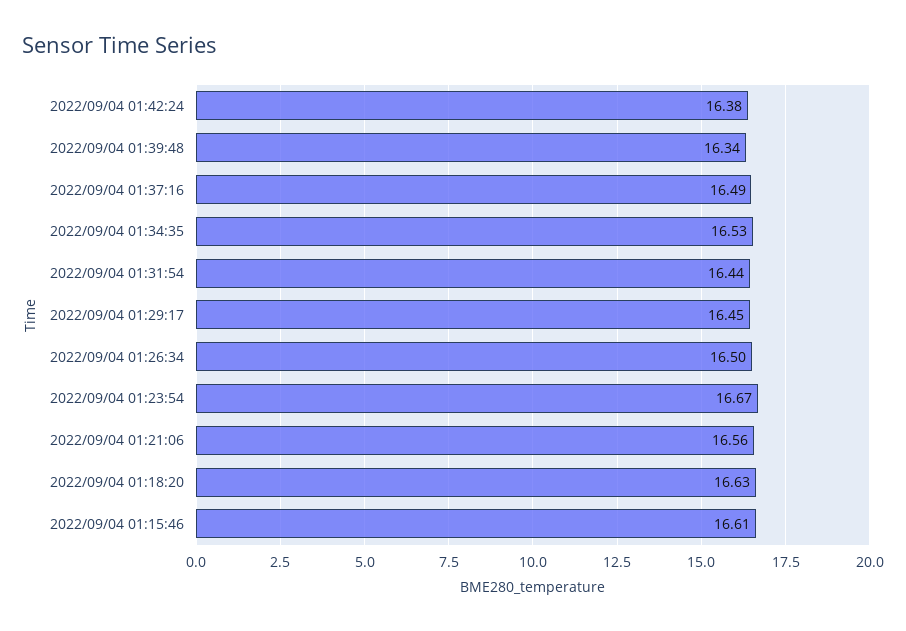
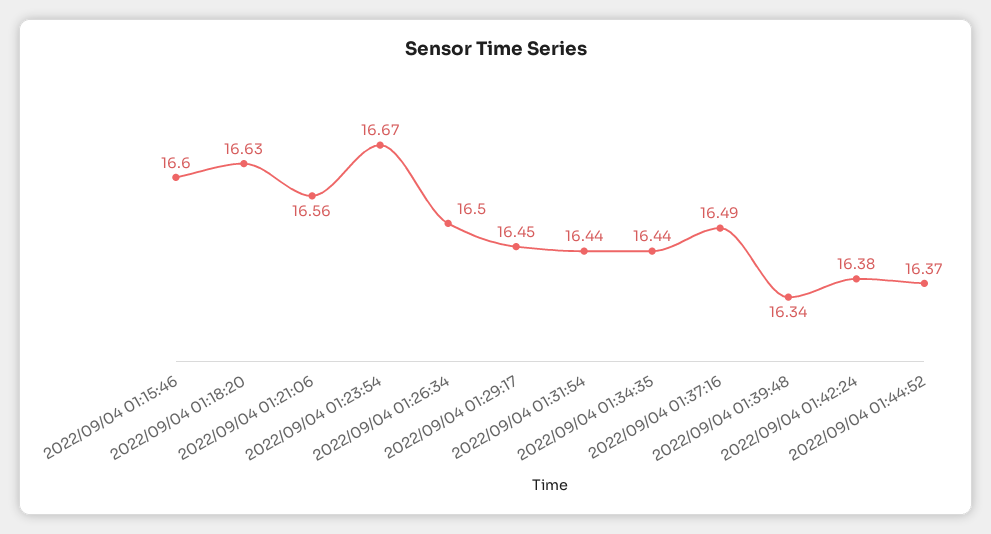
2022/09/04 01:34:35: 16.53 -> 16.44
2022/09/04 01:15:46: 16.61 -> 16.6
2022/09/04 01:44:52: none -> 16.37

